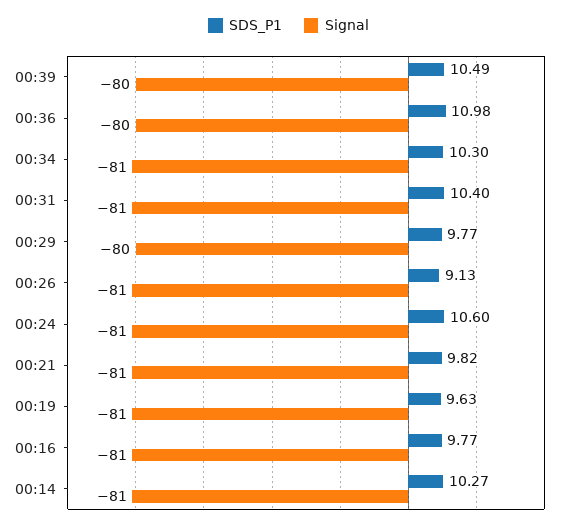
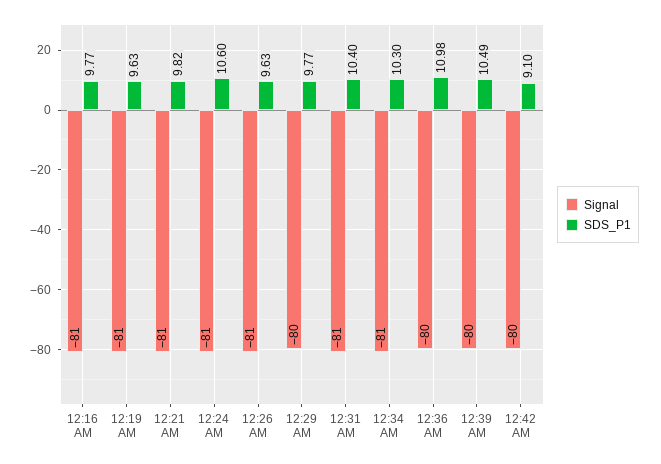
SDS_P1, 00:26: 9.13 -> 9.63
SDS_P1, 00:14: 10.27 -> none
Signal, 00:14: -81 -> none
Signal, 12:42 AM: none -> -80
SDS_P1, 12:42 AM: none -> 9.1

